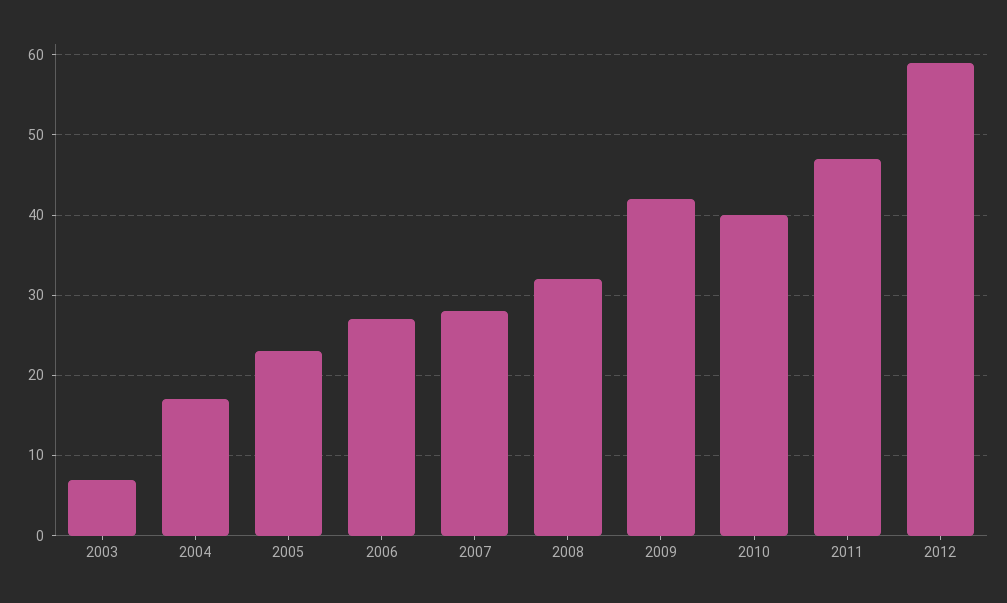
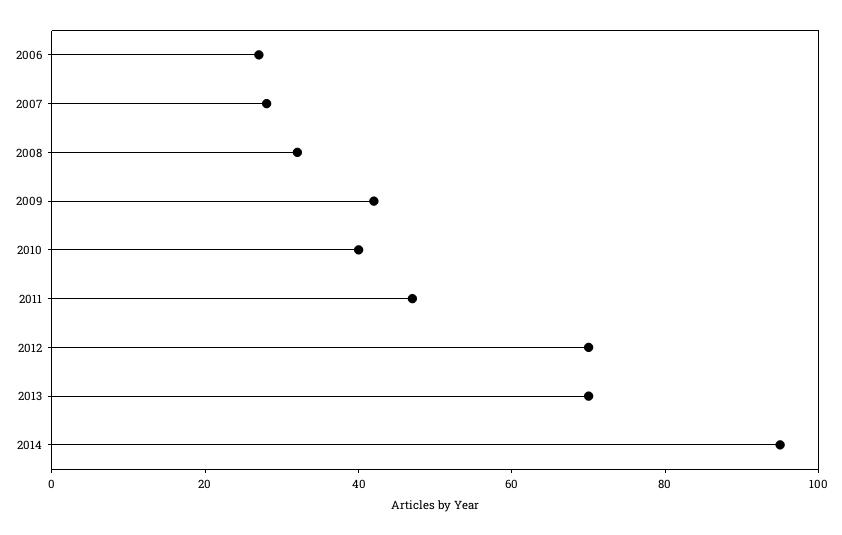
2003: 7 -> none
2004: 17 -> none
2005: 23 -> none
2012: 59 -> 70
2013: none -> 70
2014: none -> 95

